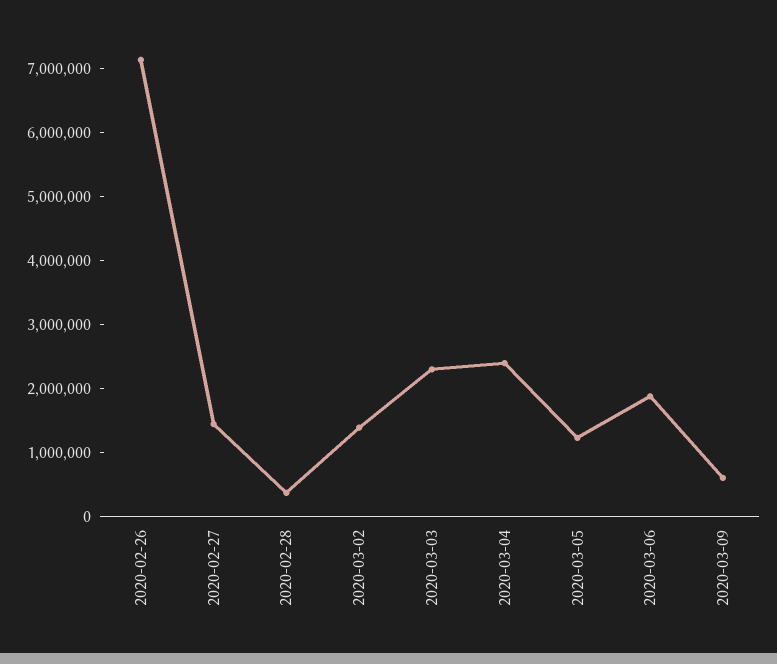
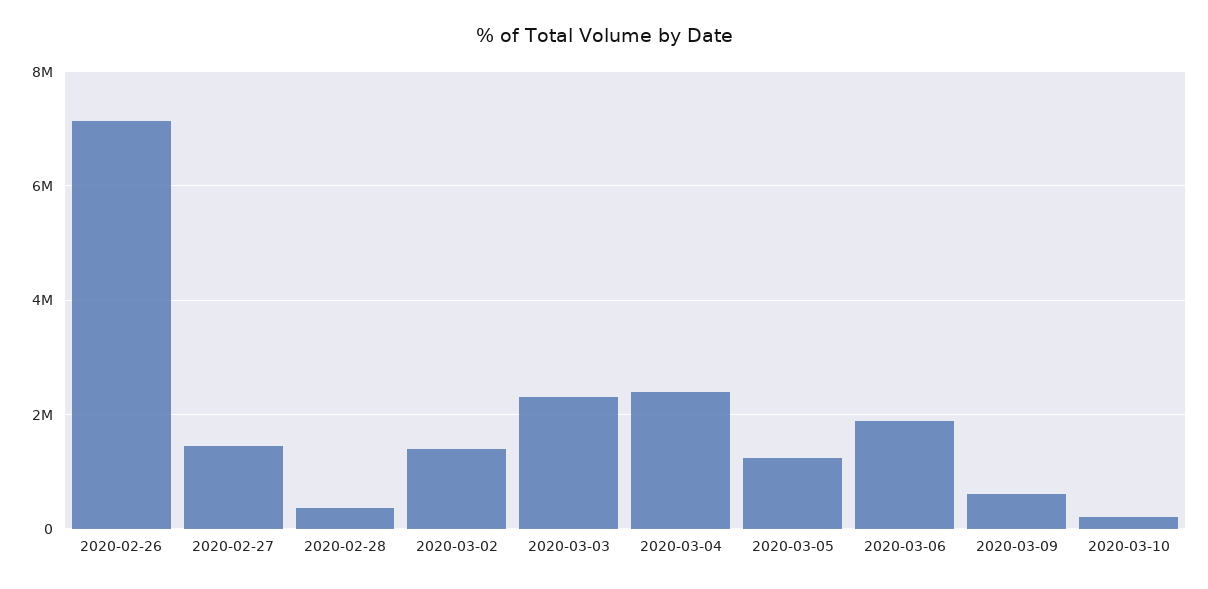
2020-03-10: none -> 200000

